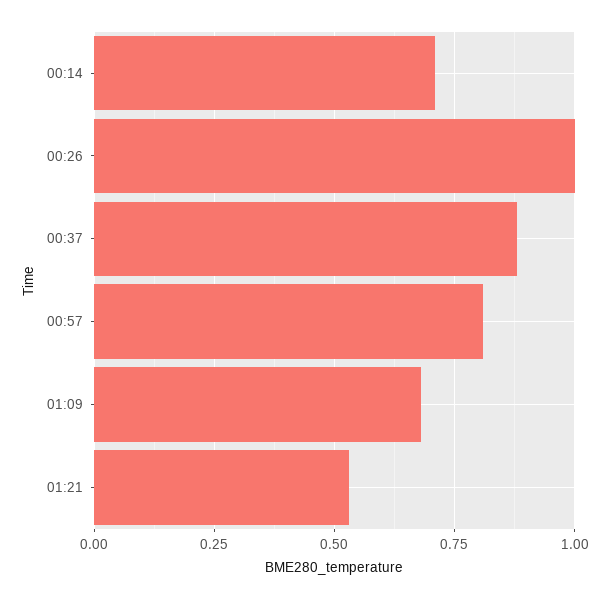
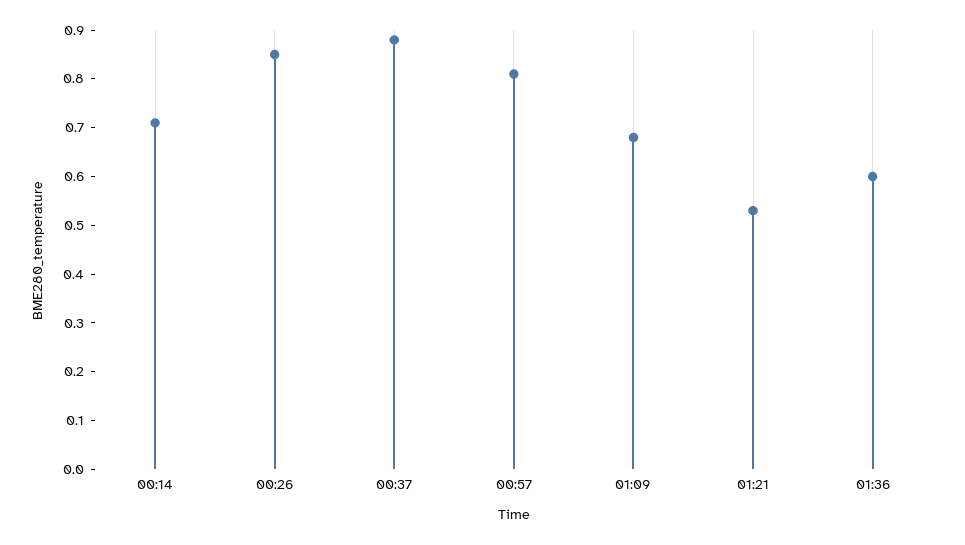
00:26: 1 -> 0.85
01:36: none -> 0.6

